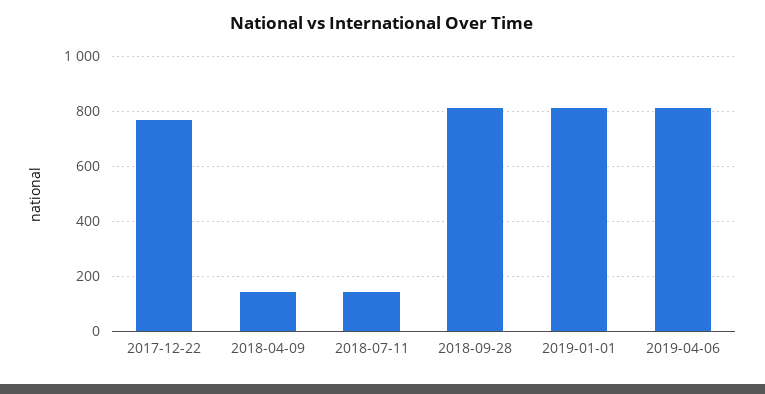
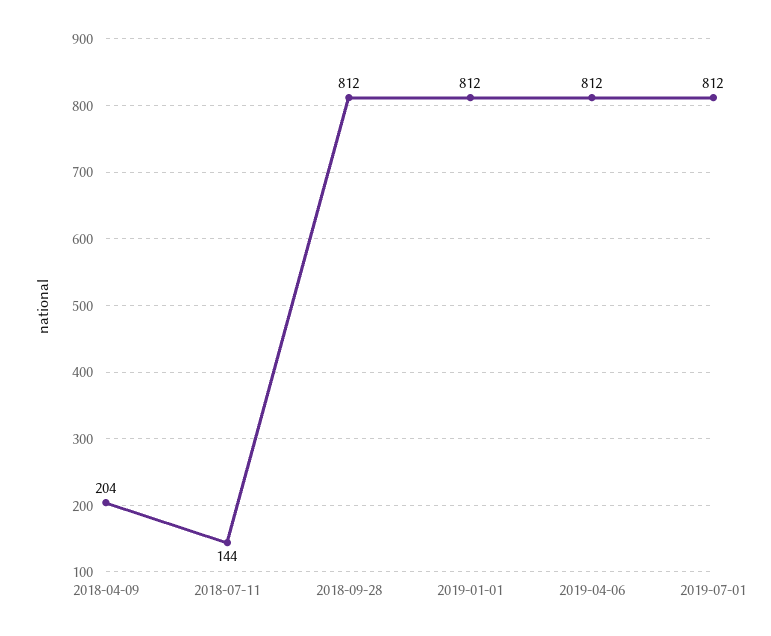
2017-12-22: 775 -> none
2018-04-09: 150 -> 204
2019-07-01: none -> 812

